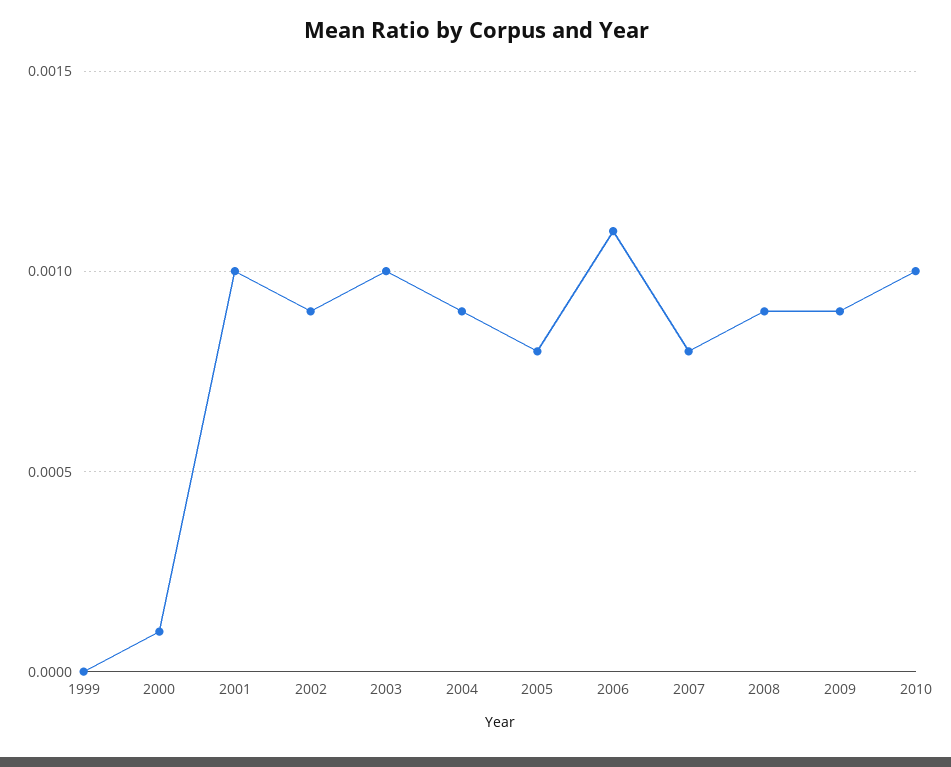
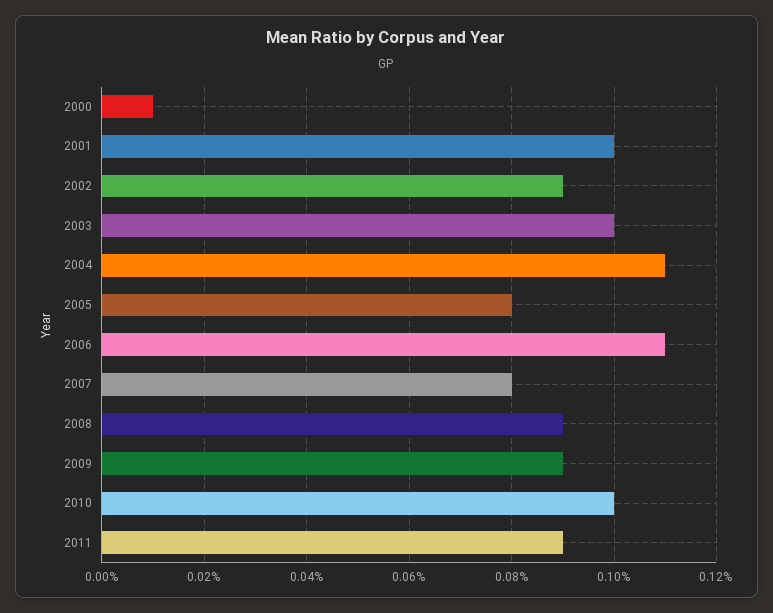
1999: 0 -> none
2004: 0.0009 -> 0.0011
2011: none -> 0.0009

